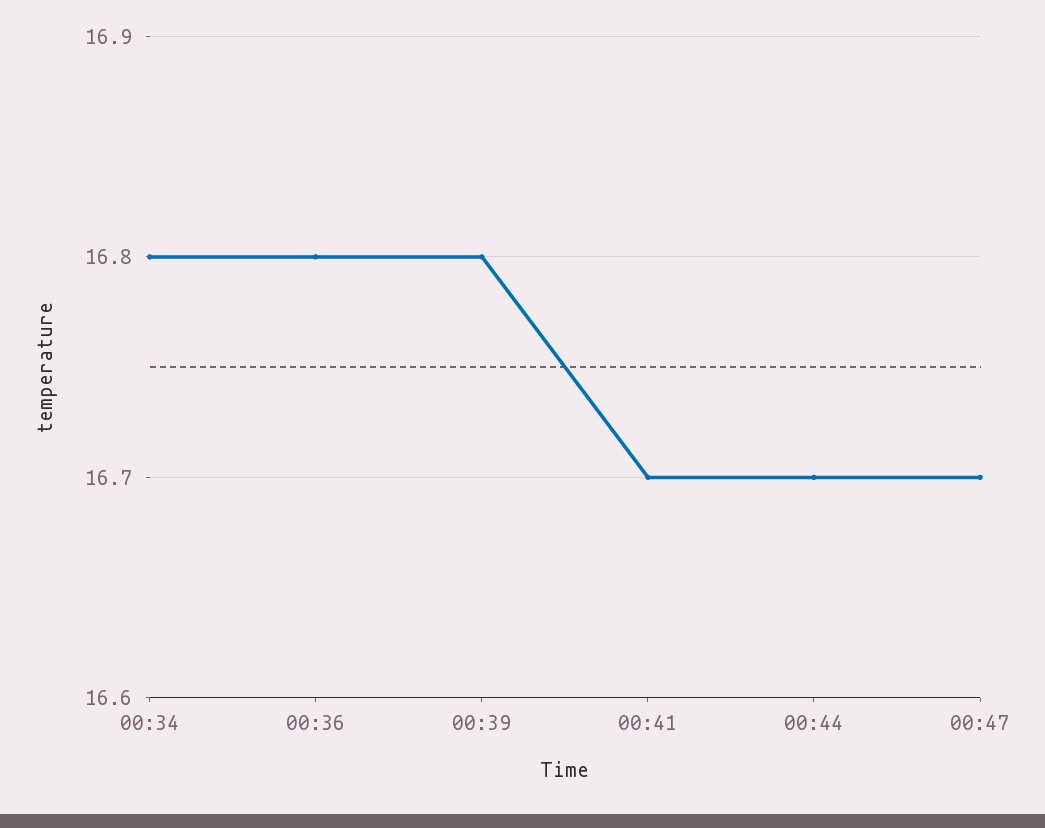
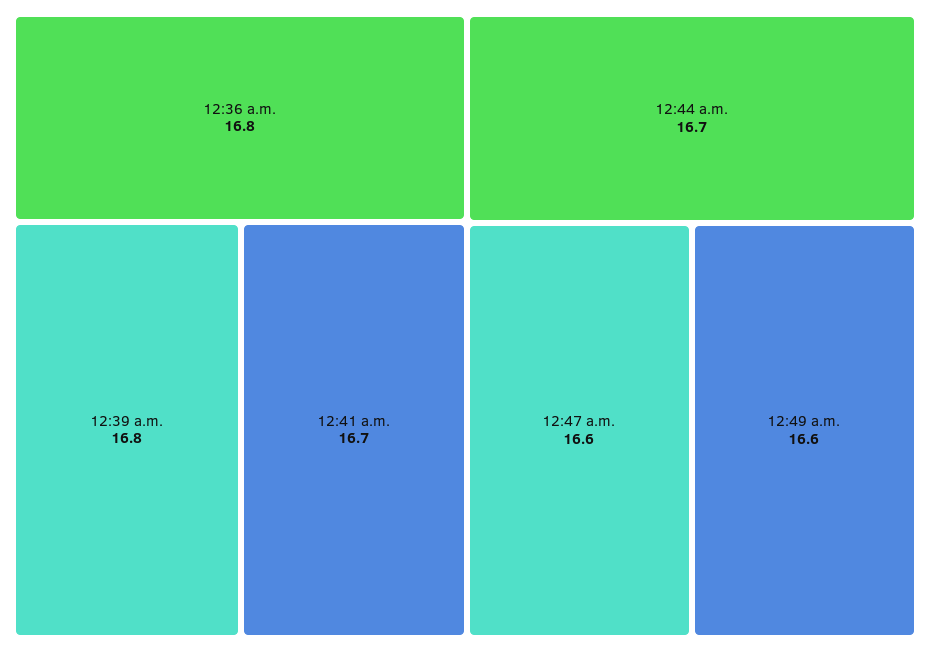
00:34: 16.8 -> none
00:47: 16.7 -> 16.6
12:49 a.m.: none -> 16.6

